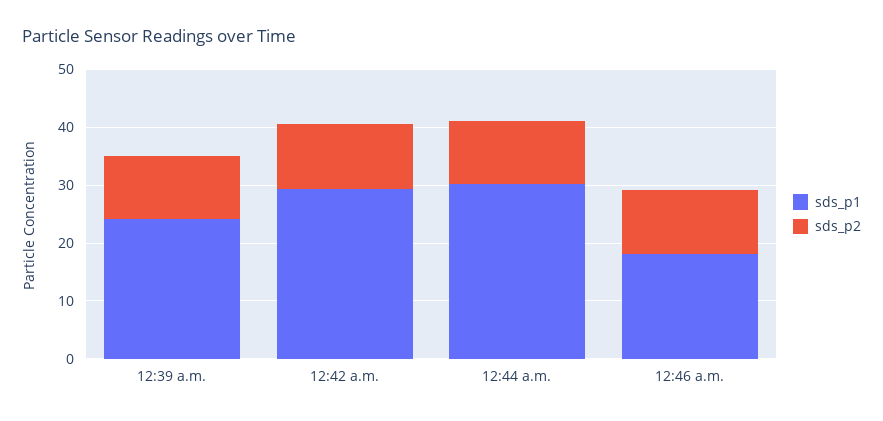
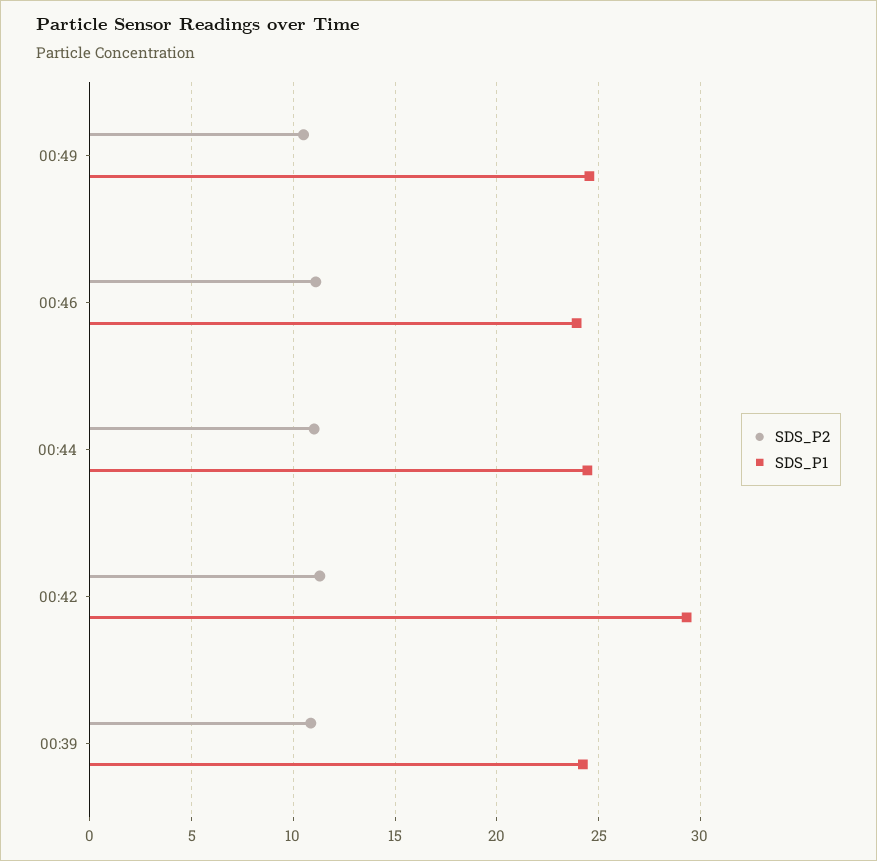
sds_p1, 12:44 a.m.: 30 -> 24.5
sds_p1, 12:46 a.m.: 18 -> 24
sds_p2, 00:49: none -> 10.5
sds_p1, 00:49: none -> 24.5

